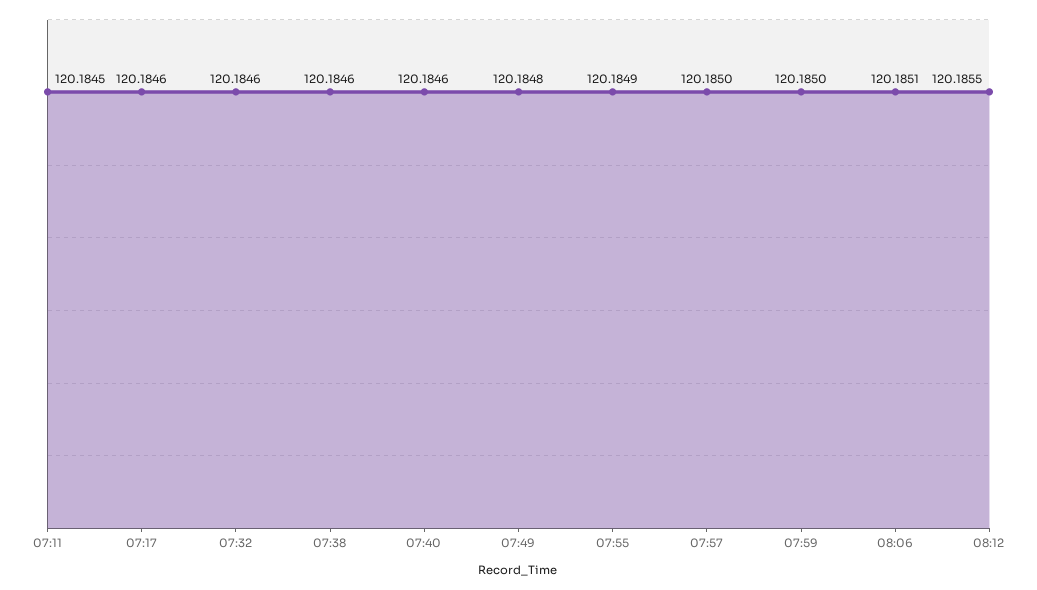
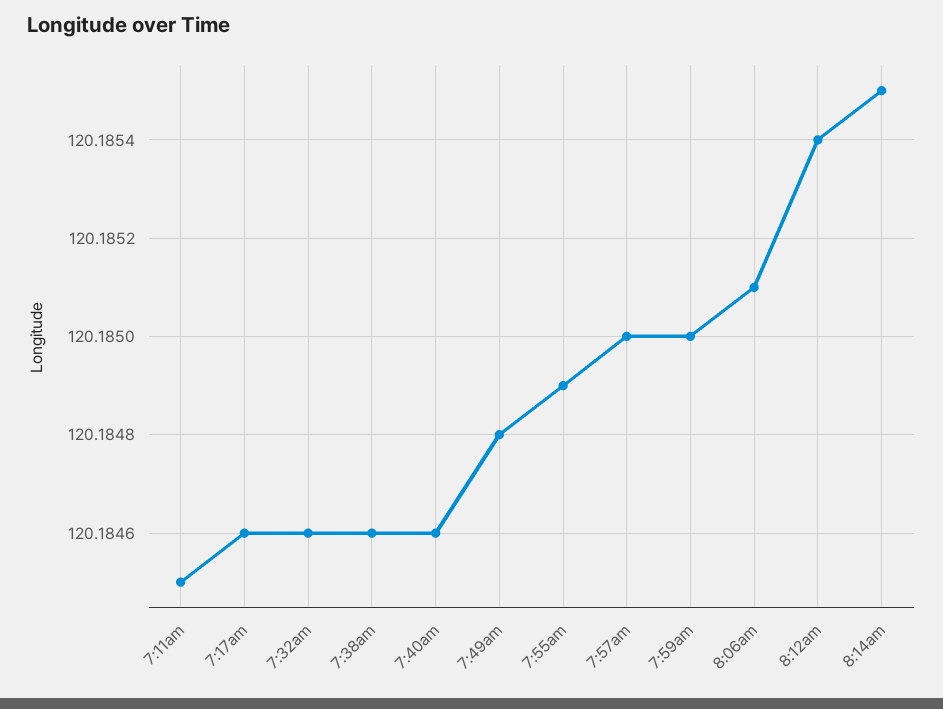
08:12: 120.1855 -> 120.1854
8:14am: none -> 120.1855

